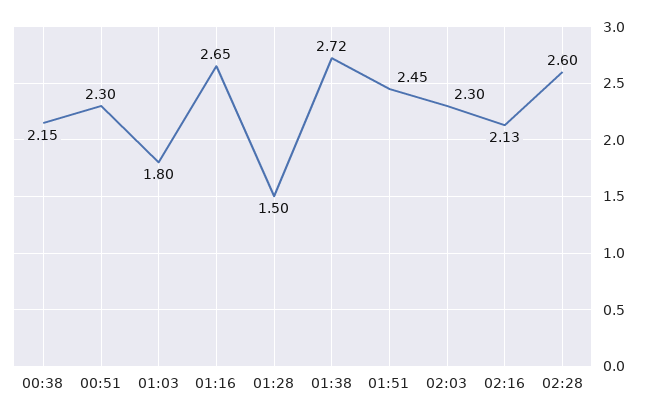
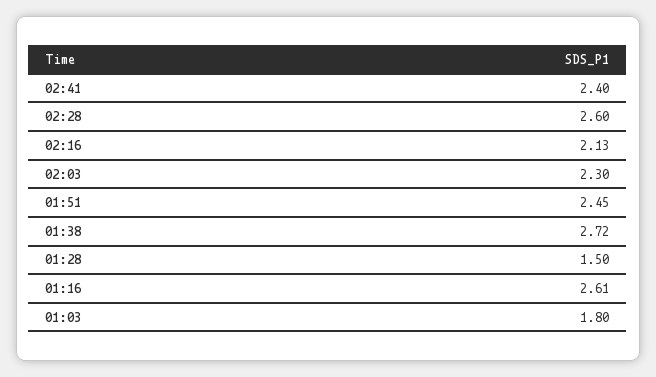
00:38: 2.15 -> none
00:51: 2.3 -> none
01:16: 2.65 -> 2.61
02:41: none -> 2.4

